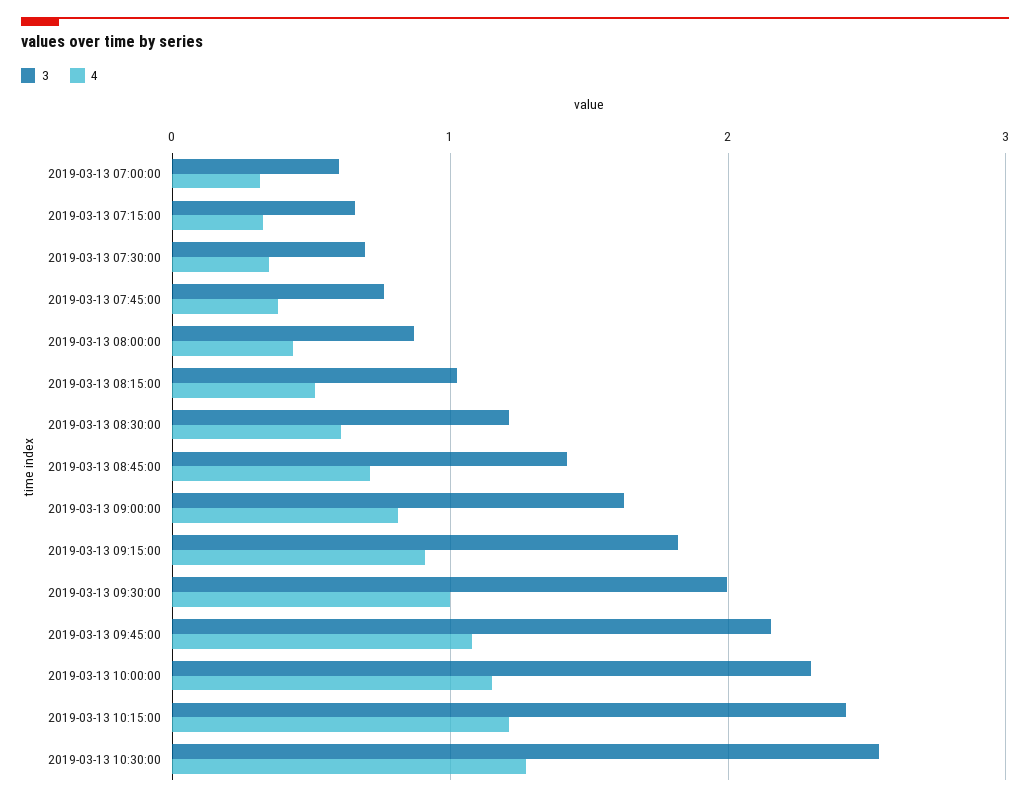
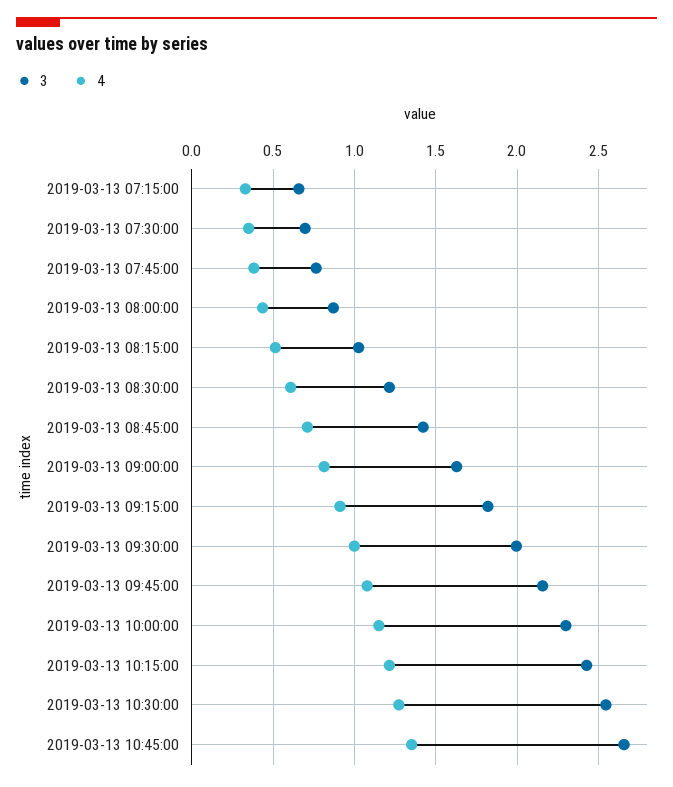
3, 2019-03-13 07:00:00: 0.6 -> none
4, 2019-03-13 07:00:00: 0.3 -> none
3, 2019-03-13 10:45:00: none -> 2.65
4, 2019-03-13 10:45:00: none -> 1.35

